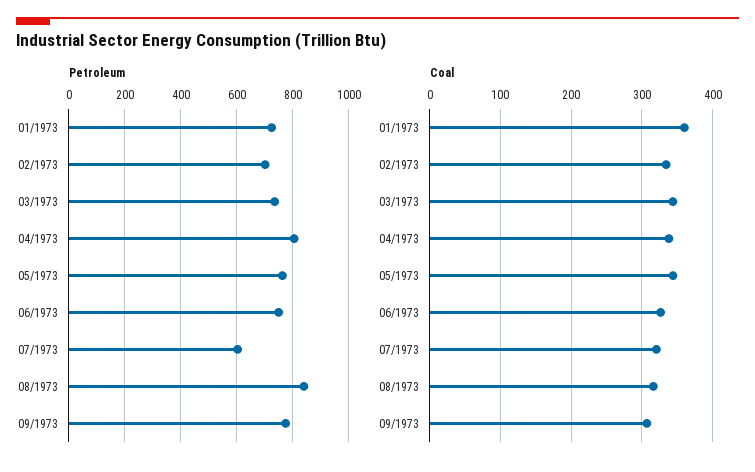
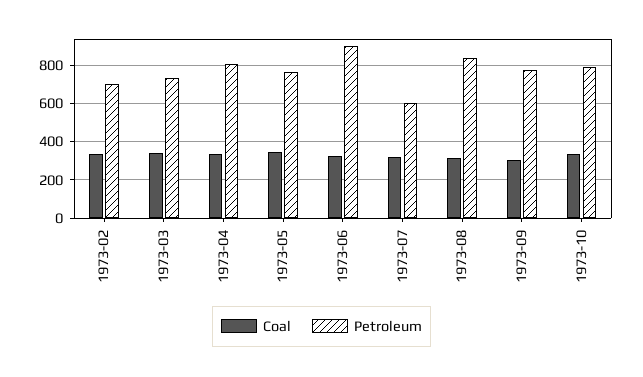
Petroleum, 01/1973: 725 -> none
Petroleum, 06/1973: 750 -> 900
Coal, 01/1973: 360 -> none
Coal, 1973-10: none -> 350
Petroleum, 1973-10: none -> 800

